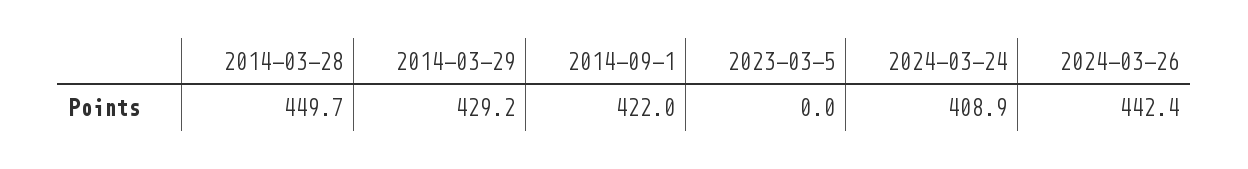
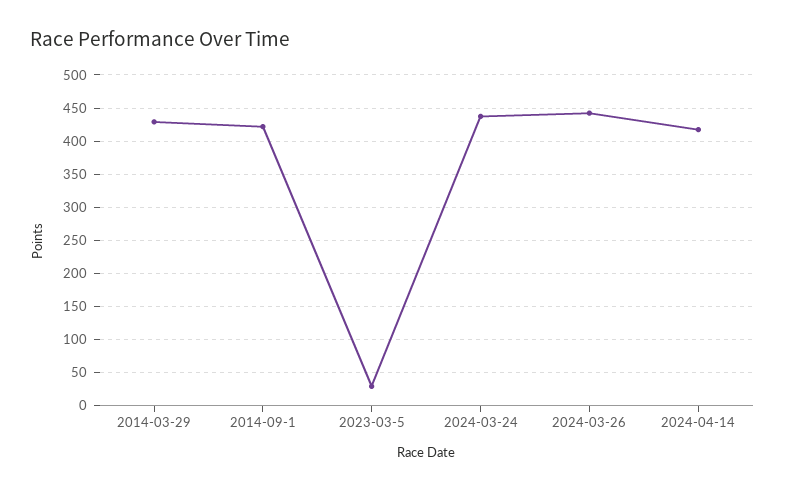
2014-03-28: 449.7 -> none
2023-03-5: 0 -> 30
2024-03-24: 408.9 -> 440
2024-04-14: none -> 420

